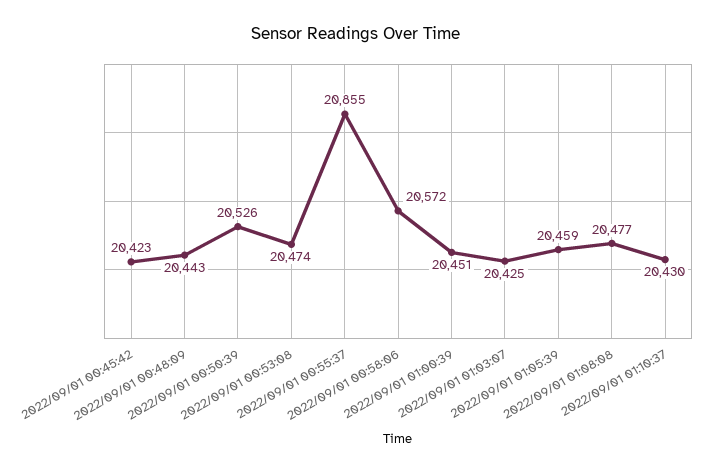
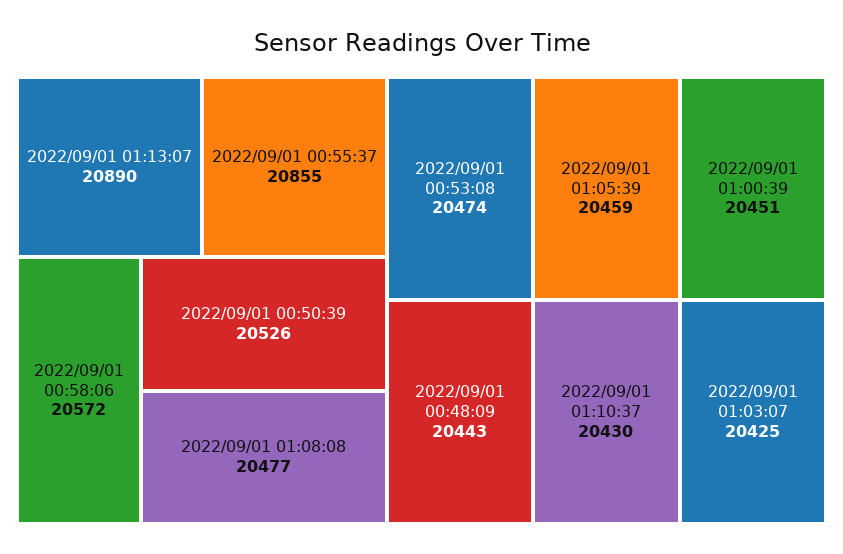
2022/09/01 00:45:42: 20423 -> none
2022/09/01 01:13:07: none -> 20890

